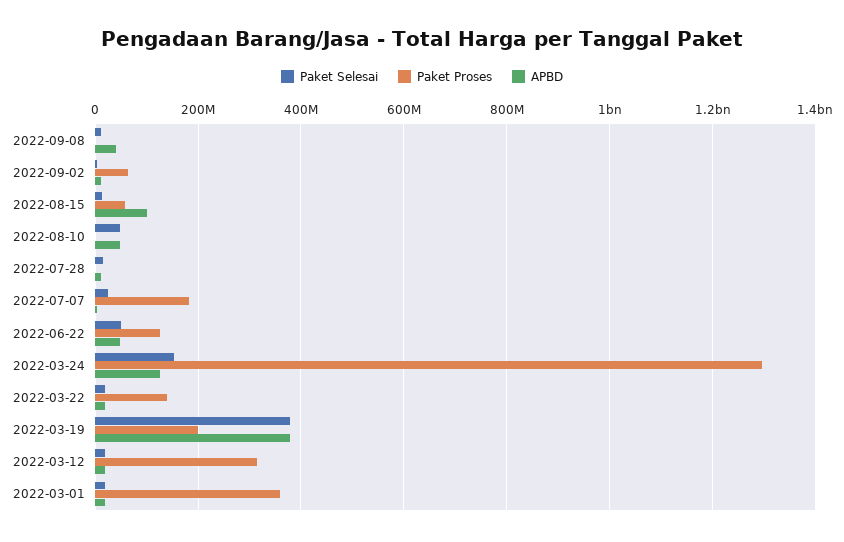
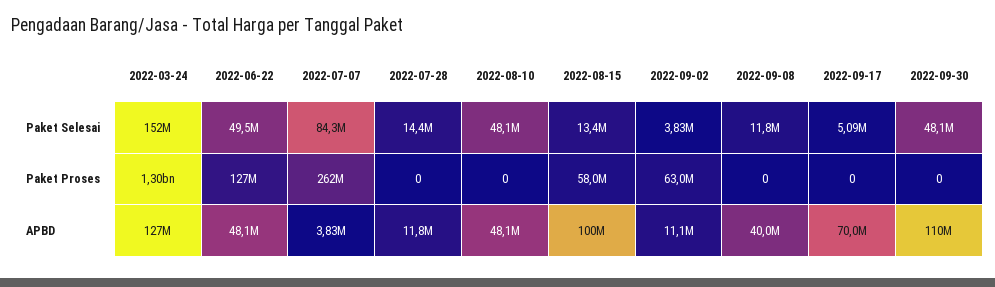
Paket Selesai, 2022-07-07: 20000000 -> 84300000
Paket Proses, 2022-07-07: 180000000 -> 262000000
Paket Selesai, 2022-03-22: 20000000 -> none
Paket Proses, 2022-03-22: 140000000 -> none
APBD, 2022-03-22: 20000000 -> none
Paket Selesai, 2022-03-19: 380000000 -> none
Paket Proses, 2022-03-19: 200000000 -> none
APBD, 2022-03-19: 380000000 -> none
Paket Selesai, 2022-03-12: 20000000 -> none
Paket Proses, 2022-03-12: 320000000 -> none
APBD, 2022-03-12: 20000000 -> none
Paket Selesai, 2022-03-01: 20000000 -> none
Paket Proses, 2022-03-01: 360000000 -> none
APBD, 2022-03-01: 20000000 -> none
Paket Selesai, 2022-09-17: none -> 5090000
Paket Selesai, 2022-09-30: none -> 48100000
Paket Proses, 2022-09-17: none -> 0
Paket Proses, 2022-09-30: none -> 0
APBD, 2022-09-17: none -> 70000000
APBD, 2022-09-30: none -> 110000000

